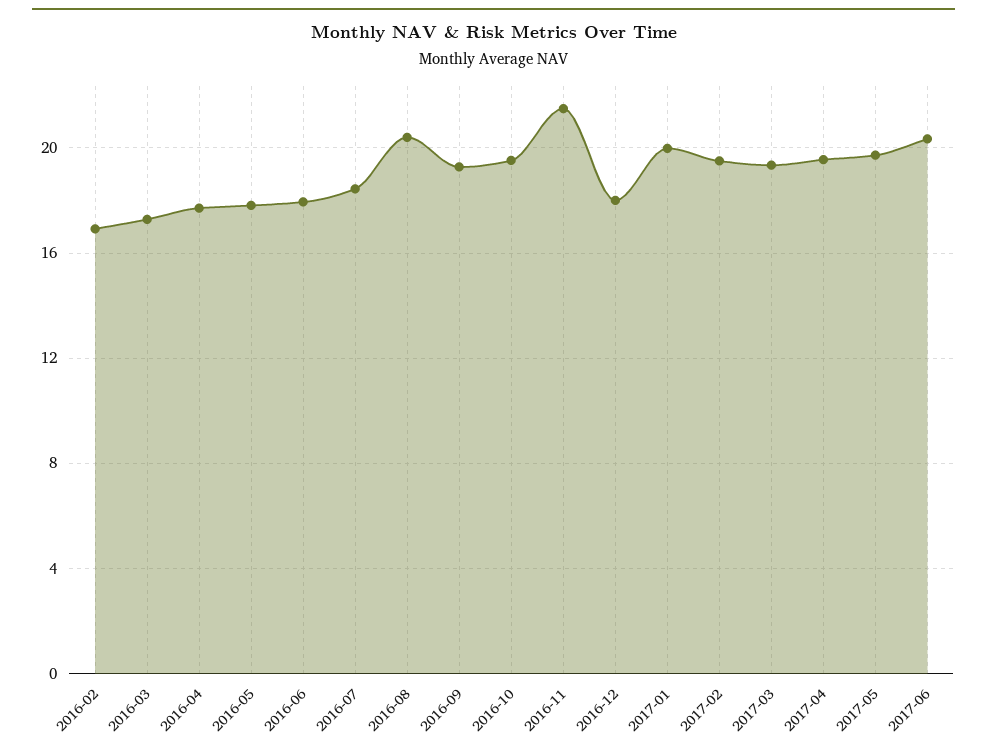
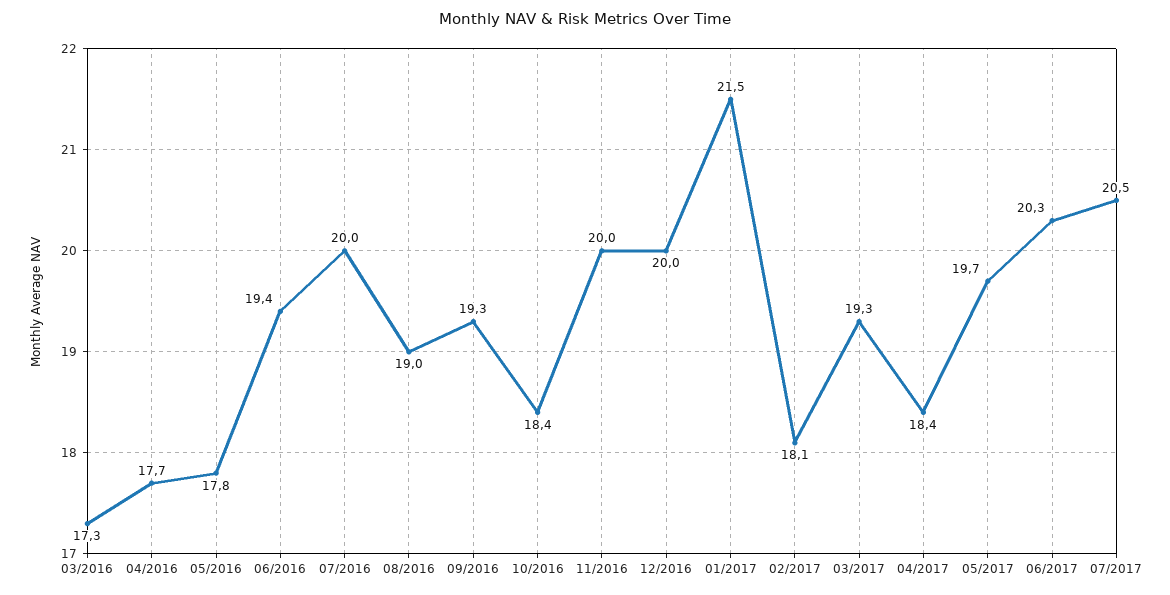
2016-02: 17 -> none
2016-06: 18 -> 19.4
2016-07: 18.5 -> 20
2016-08: 20.5 -> 19
2016-10: 19.5 -> 18.4
2016-11: 21.5 -> 20
2016-12: 18 -> 20
2017-01: 20 -> 21.5
2017-02: 19.5 -> 18.1
2017-04: 19.5 -> 18.4
07/2017: none -> 20.5

